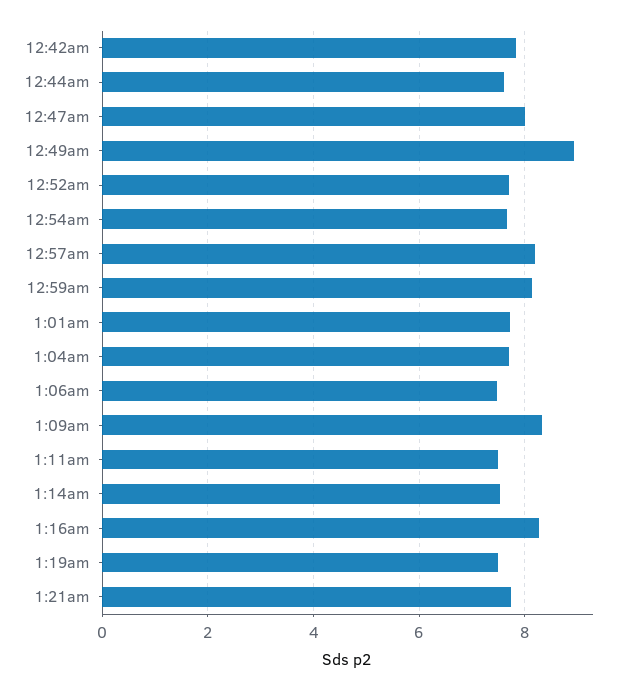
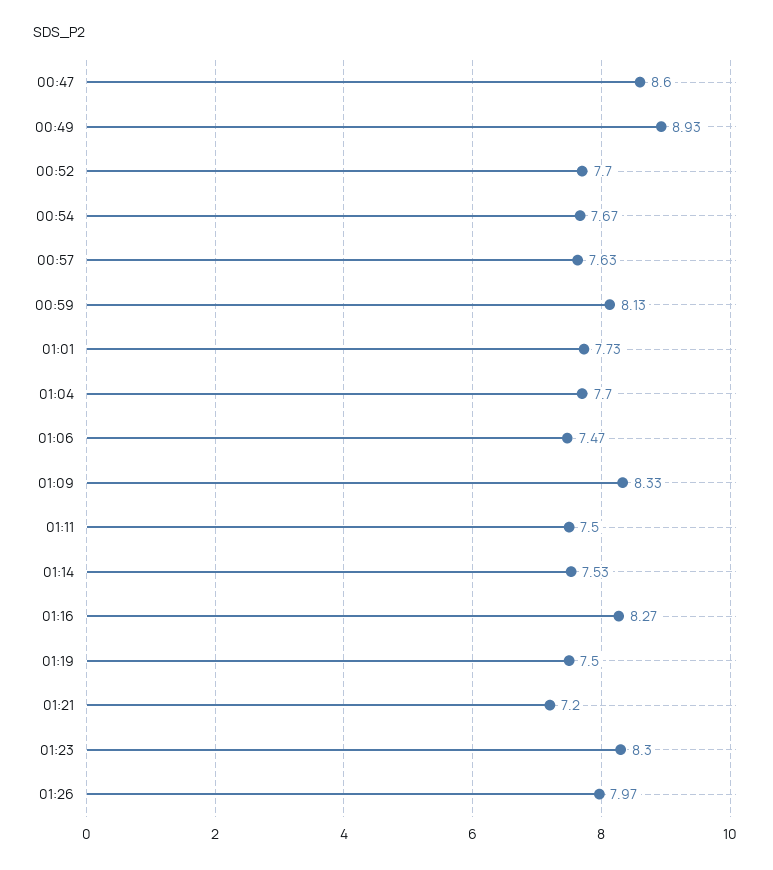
12:42am: 7.8 -> none
12:44am: 7.6 -> none
12:47am: 8 -> 8.6
12:57am: 8.2 -> 7.63
1:21am: 7.8 -> 7.2
01:23: none -> 8.3
01:26: none -> 7.97

